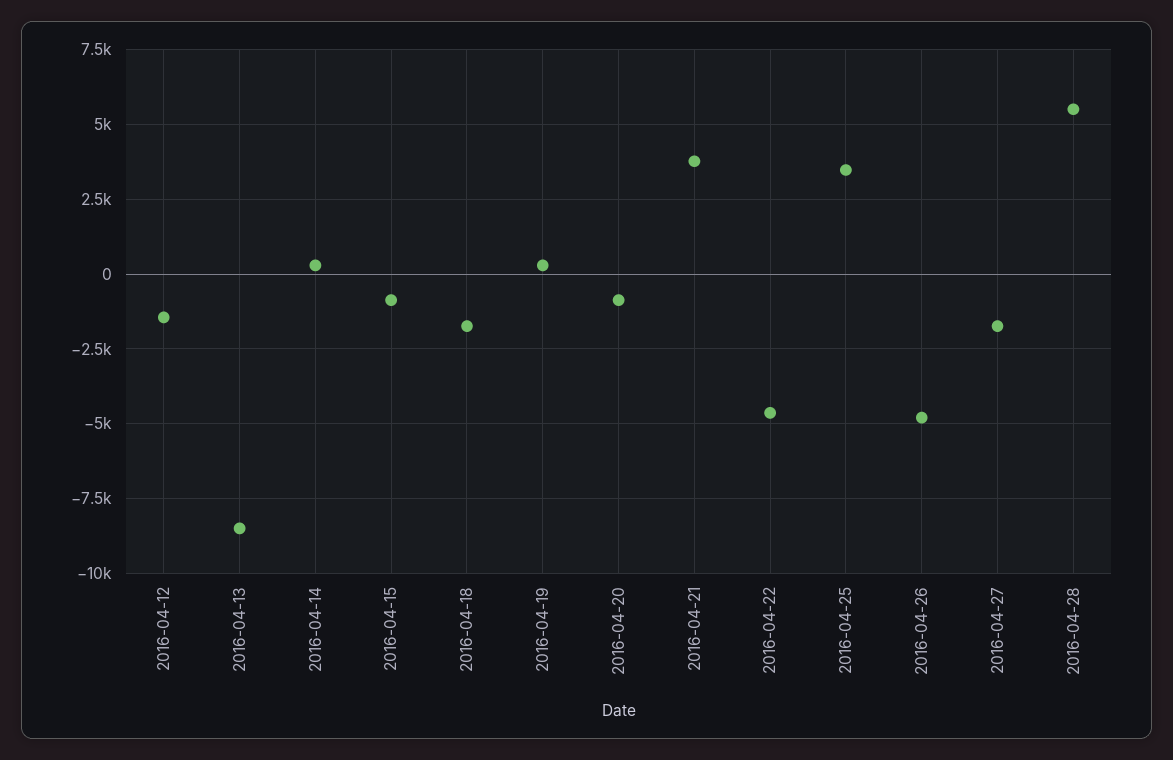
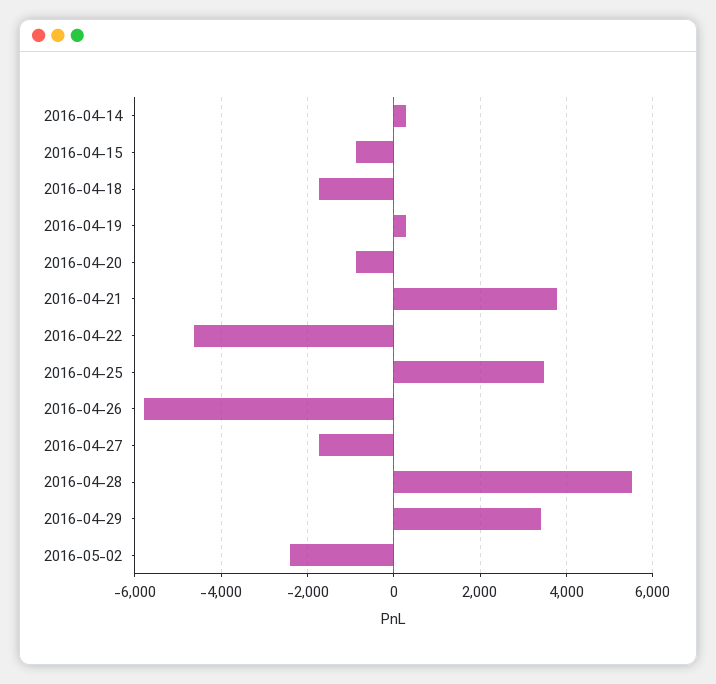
2016-04-12: -1500 -> none
2016-04-13: -8500 -> none
2016-04-26: -4750 -> -5800
2016-04-29: none -> 3400
2016-05-02: none -> -2400

